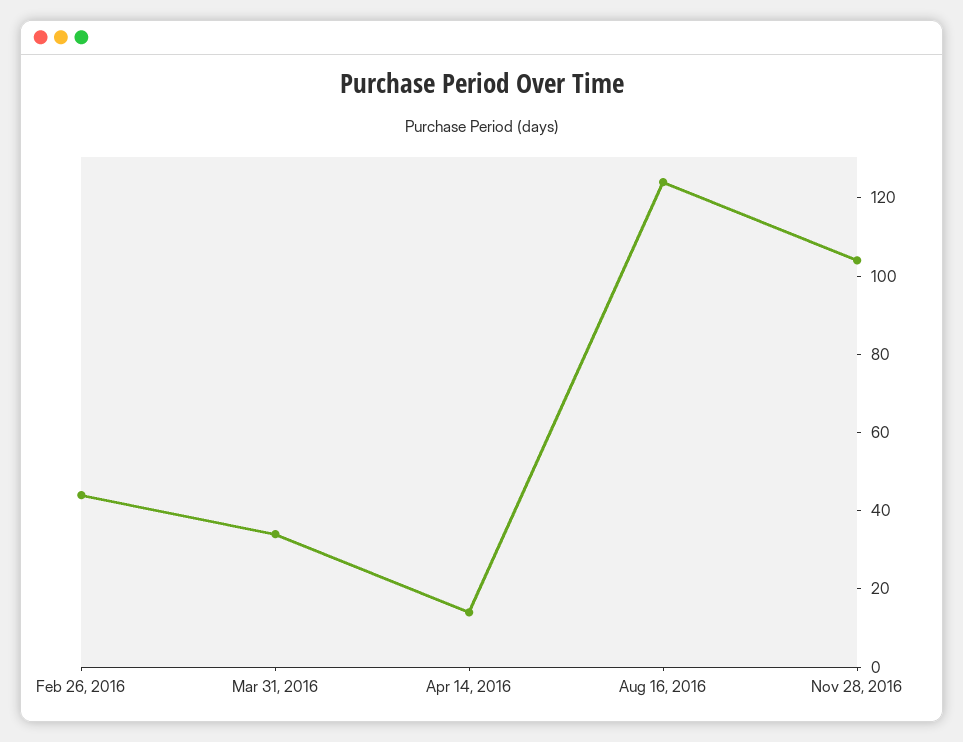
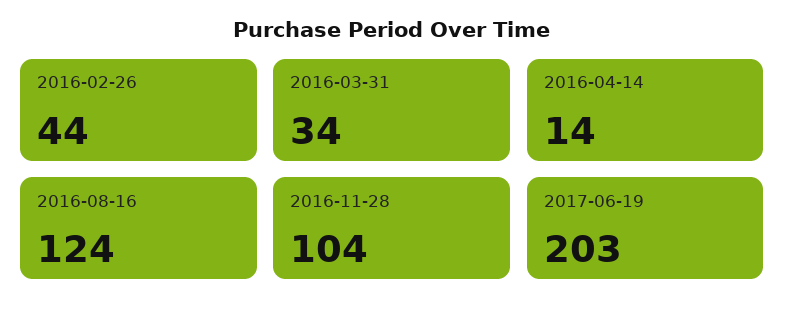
2017-06-19: none -> 203

